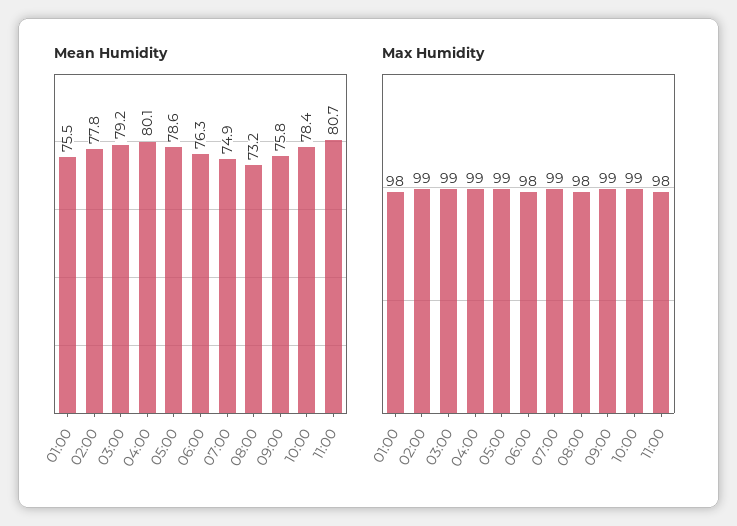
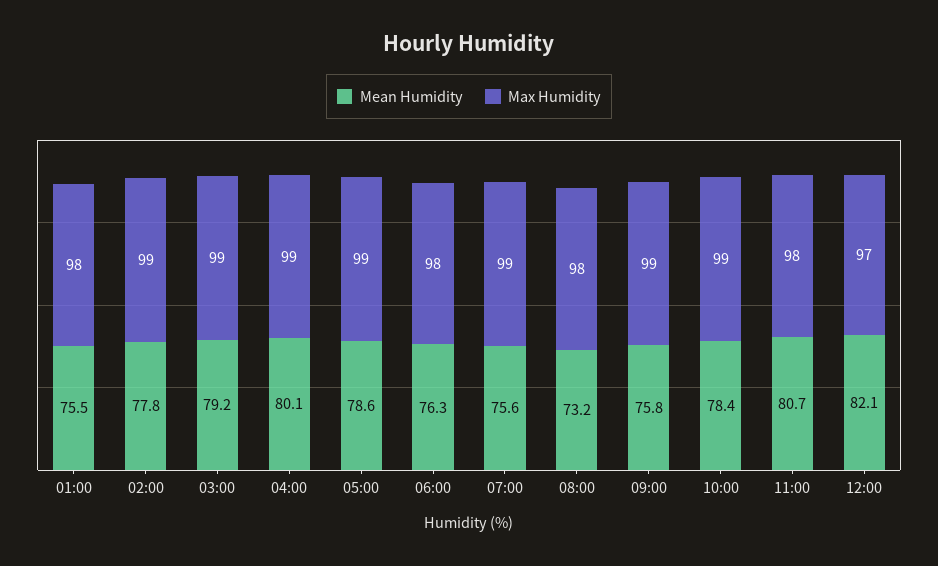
Mean Humidity, 07:00: 74.9 -> 75.6
Mean Humidity, 12:00: none -> 82.1
Max Humidity, 12:00: none -> 97

